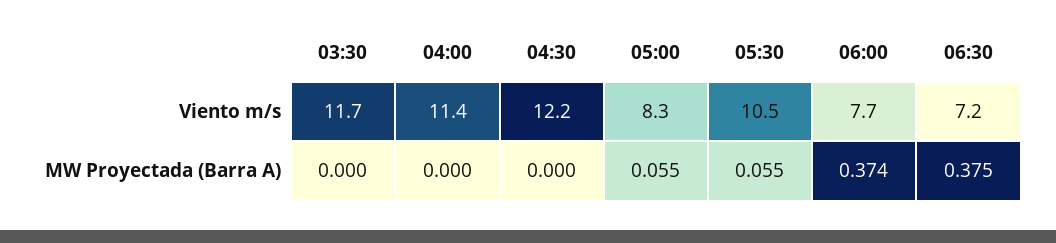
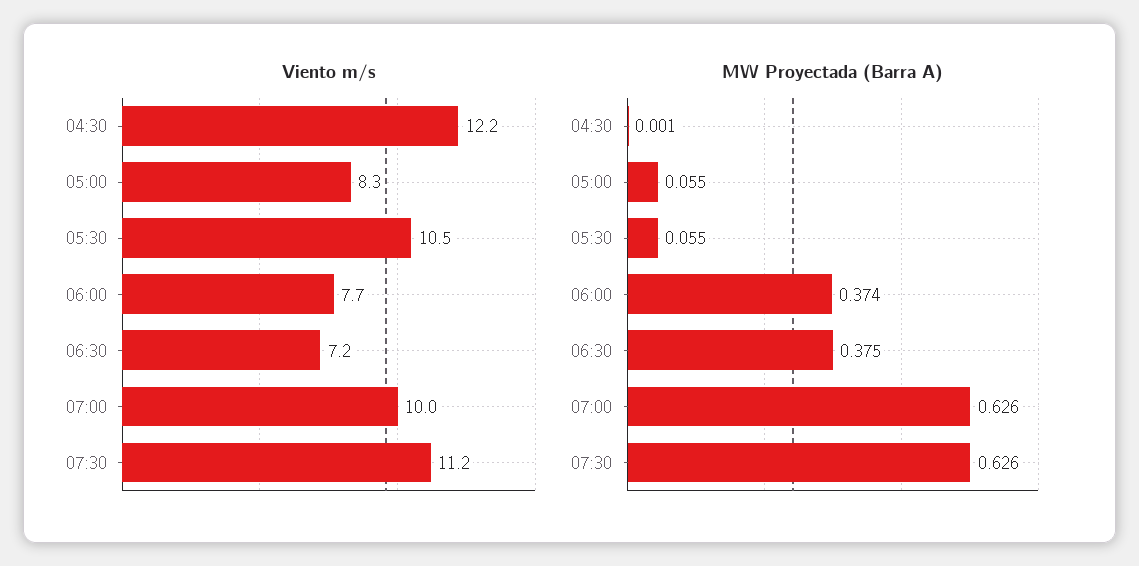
Viento m/s, 03:30: 11.7 -> none
Viento m/s, 04:00: 11.4 -> none
MW Proyectada (Barra A), 03:30: 0 -> none
MW Proyectada (Barra A), 04:00: 0 -> none
MW Proyectada (Barra A), 04:30: 0 -> 0.001
Viento m/s, 07:00: none -> 10
Viento m/s, 07:30: none -> 11.2
MW Proyectada (Barra A), 07:00: none -> 0.626
MW Proyectada (Barra A), 07:30: none -> 0.626

